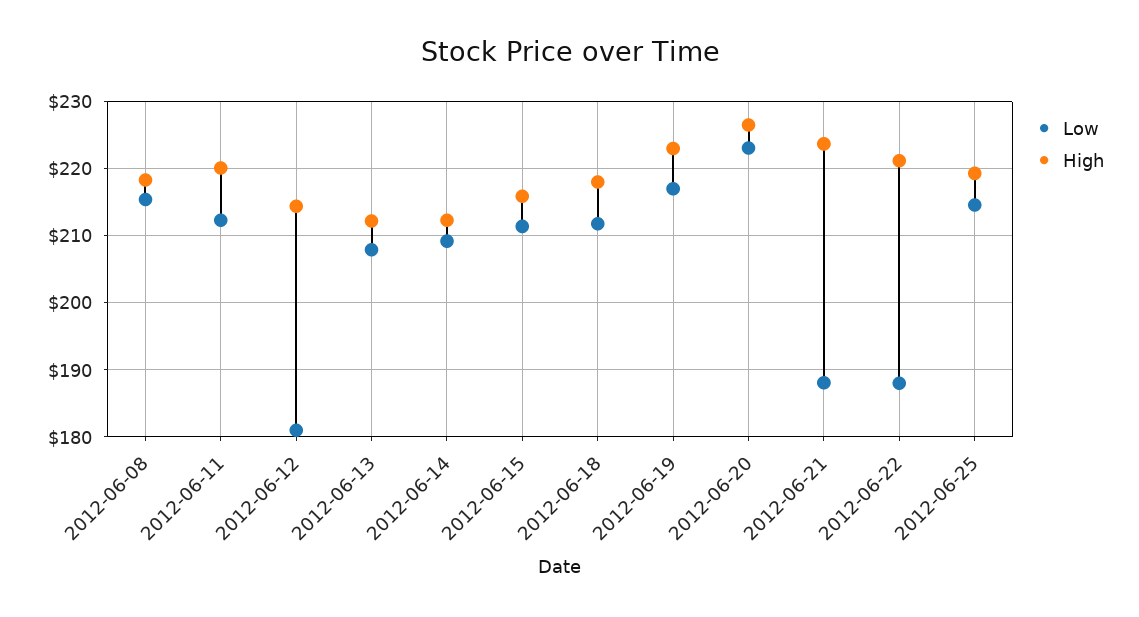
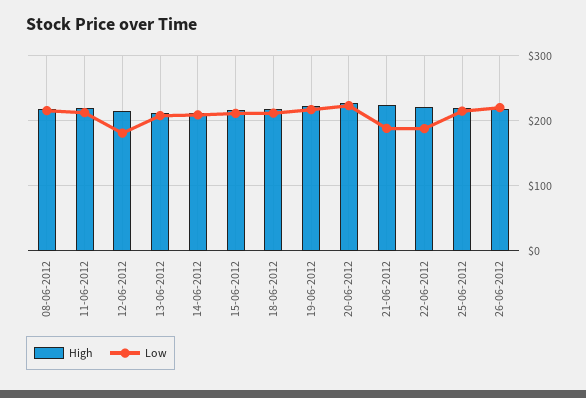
High, 26-06-2012: none -> 220
Low, 26-06-2012: none -> 220

